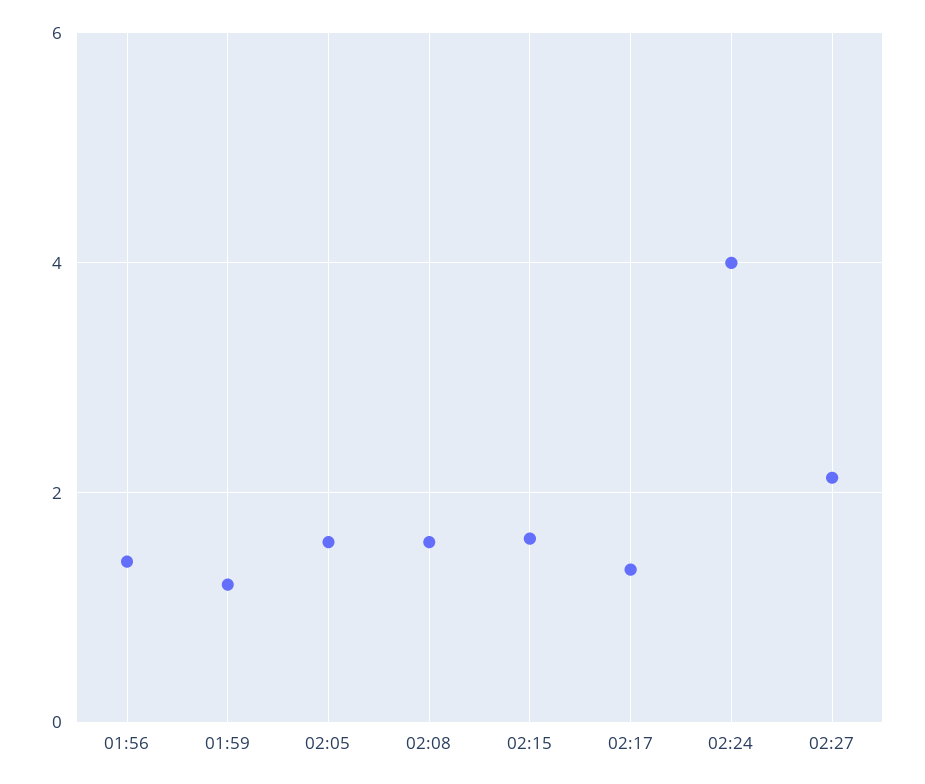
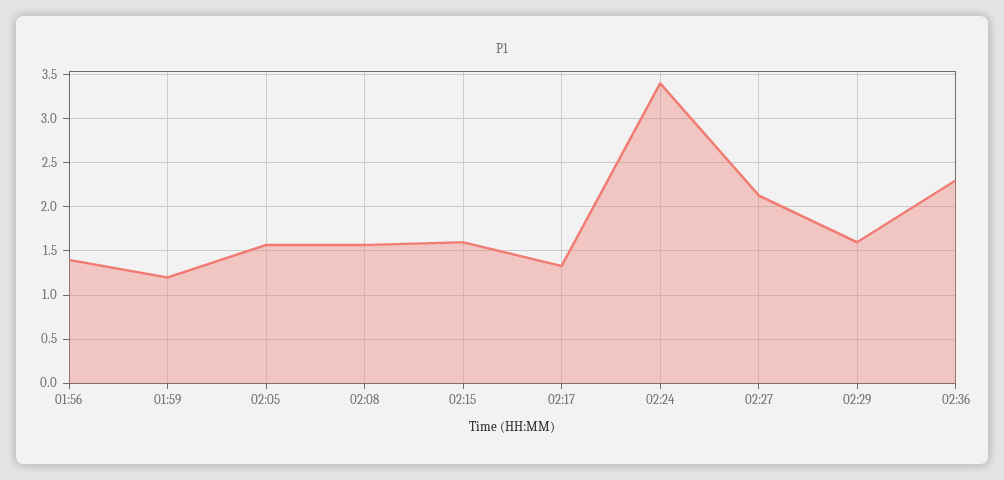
02:24: 4 -> 3.4
02:29: none -> 1.6
02:36: none -> 2.3

